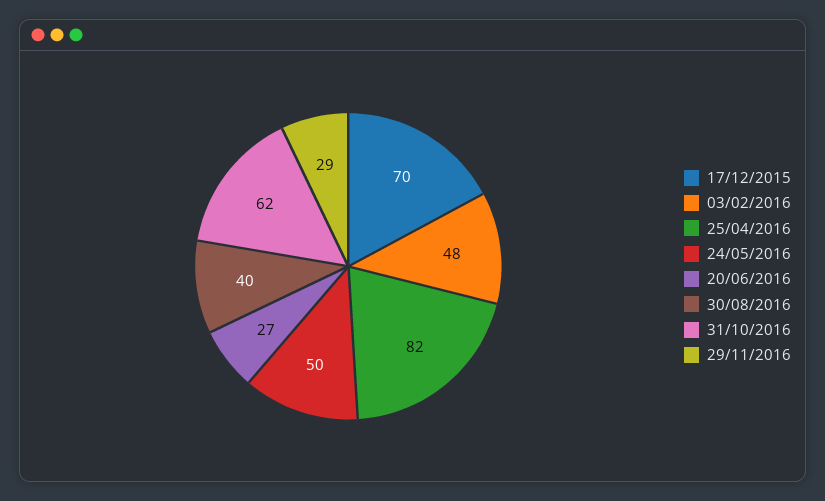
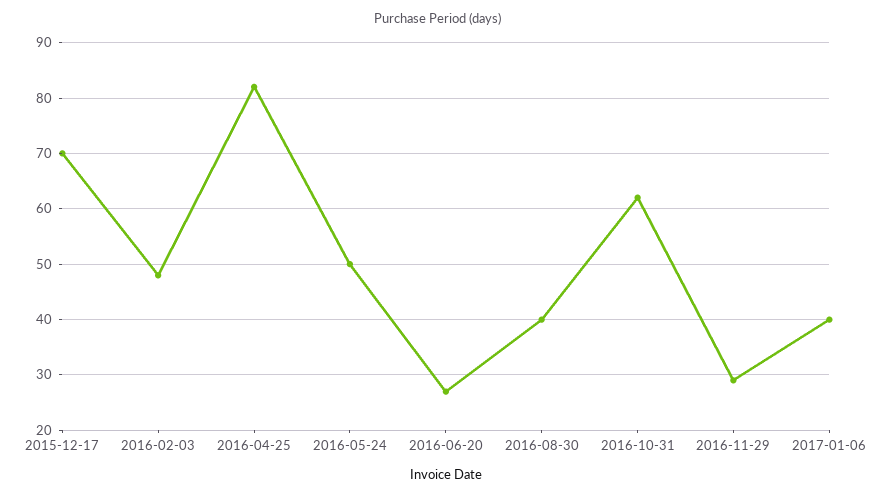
2017-01-06: none -> 40

